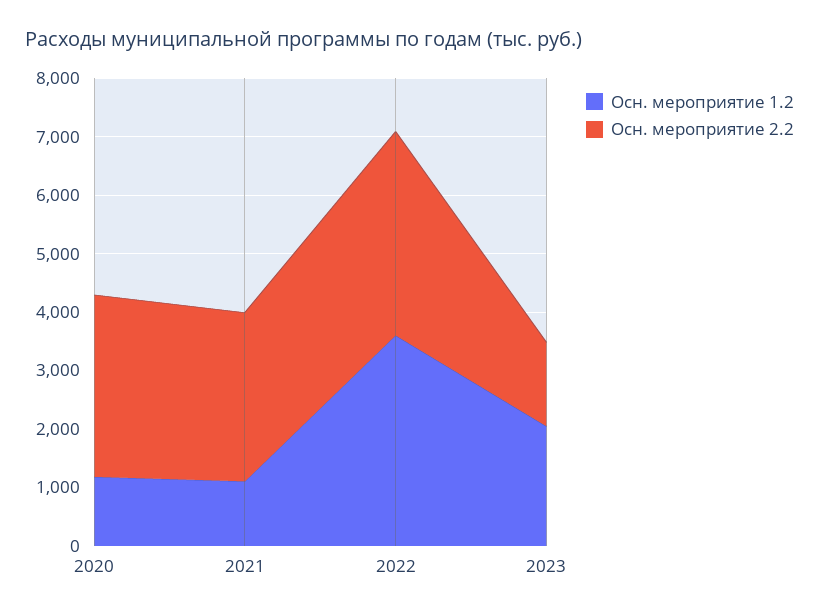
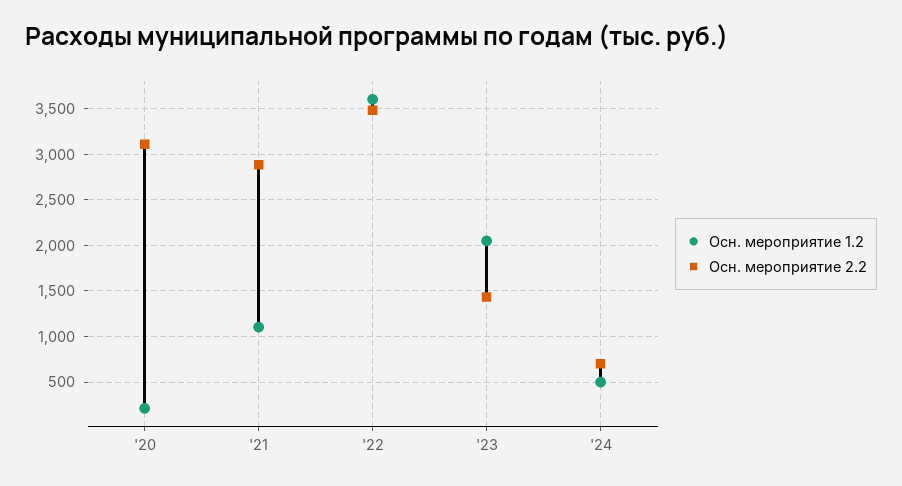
Осн. мероприятие 1.2, 2020: 1200 -> 200
Осн. мероприятие 1.2, '24: none -> 500
Осн. мероприятие 2.2, '24: none -> 700

